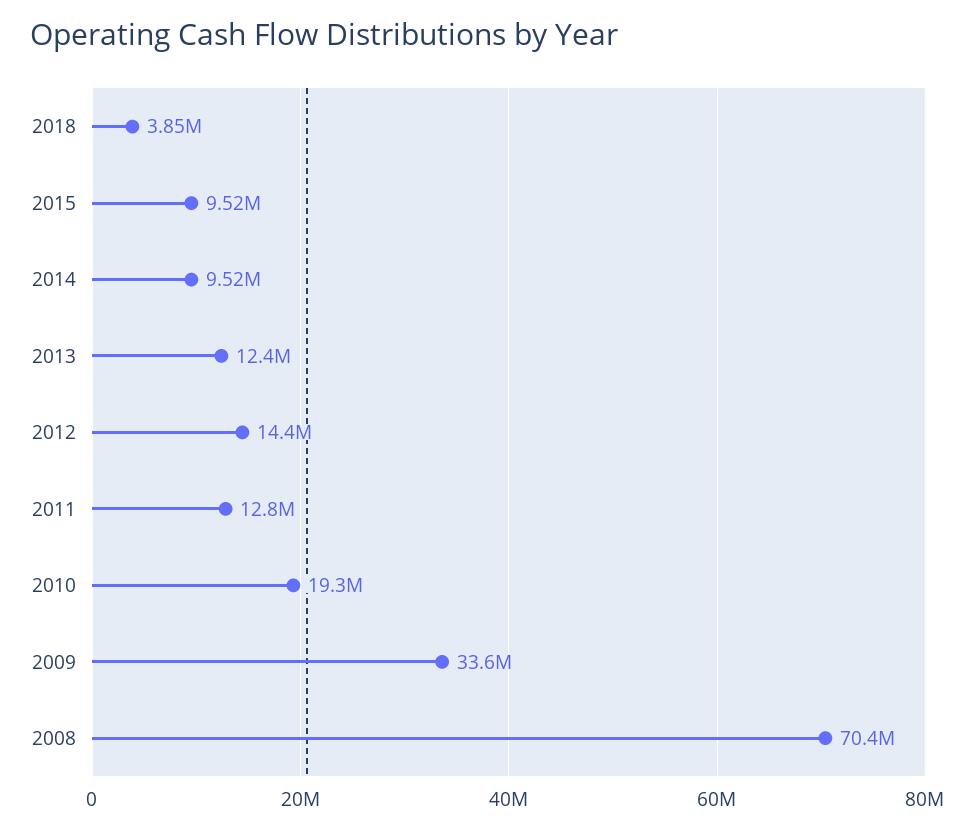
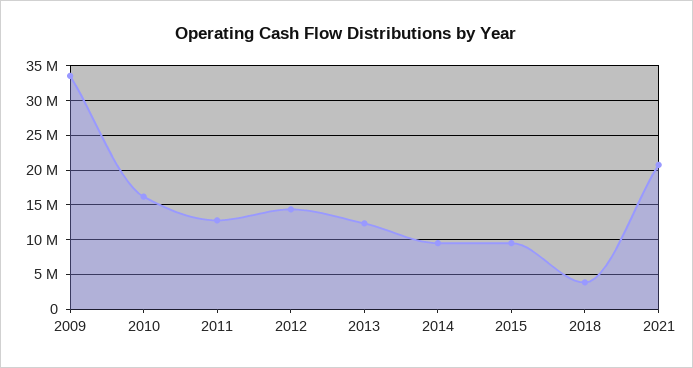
2010: 19300000 -> 16000000
2008: 70400000 -> none
2021: none -> 21000000

